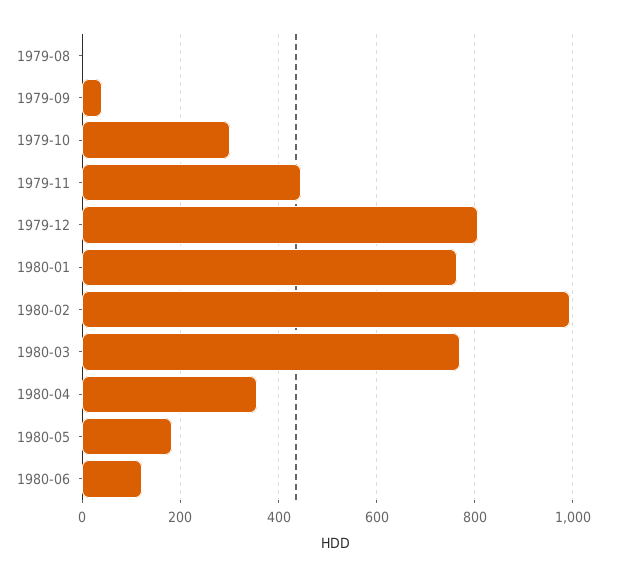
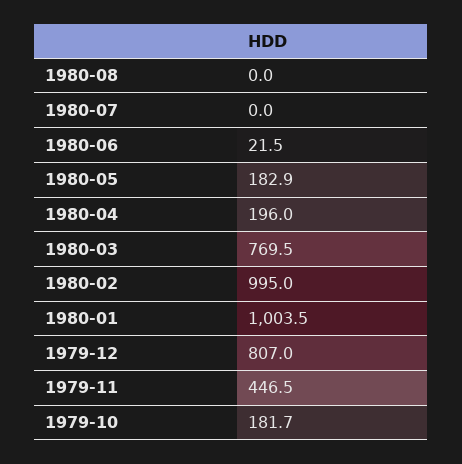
1979-08: 0 -> none
1979-09: 40 -> none
1979-10: 300 -> 181.7
1980-01: 760 -> 1003.5
1980-04: 360 -> 196
1980-06: 120 -> 21.5
1980-08: none -> 0
1980-07: none -> 0

